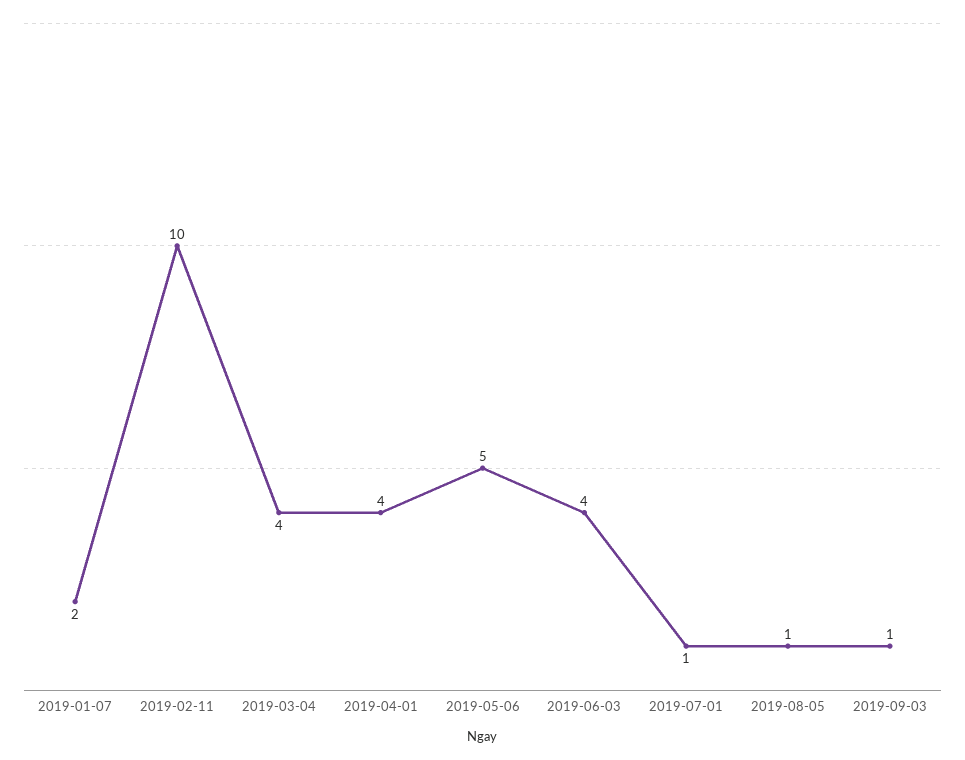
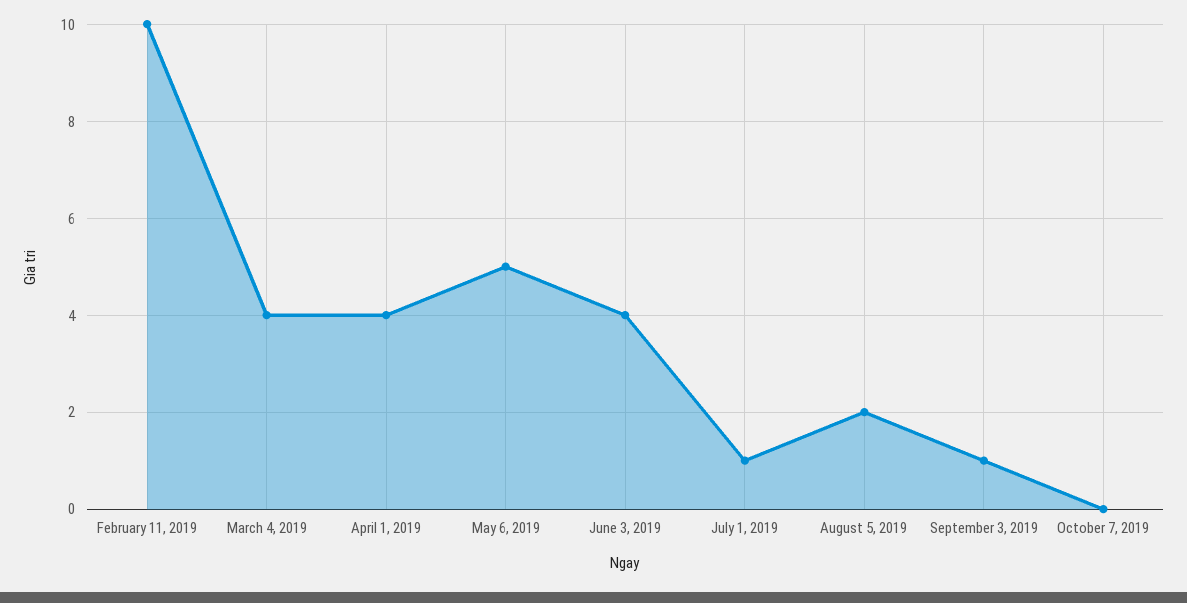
2019-01-07: 2 -> none
2019-08-05: 1 -> 2
October 7, 2019: none -> 0

